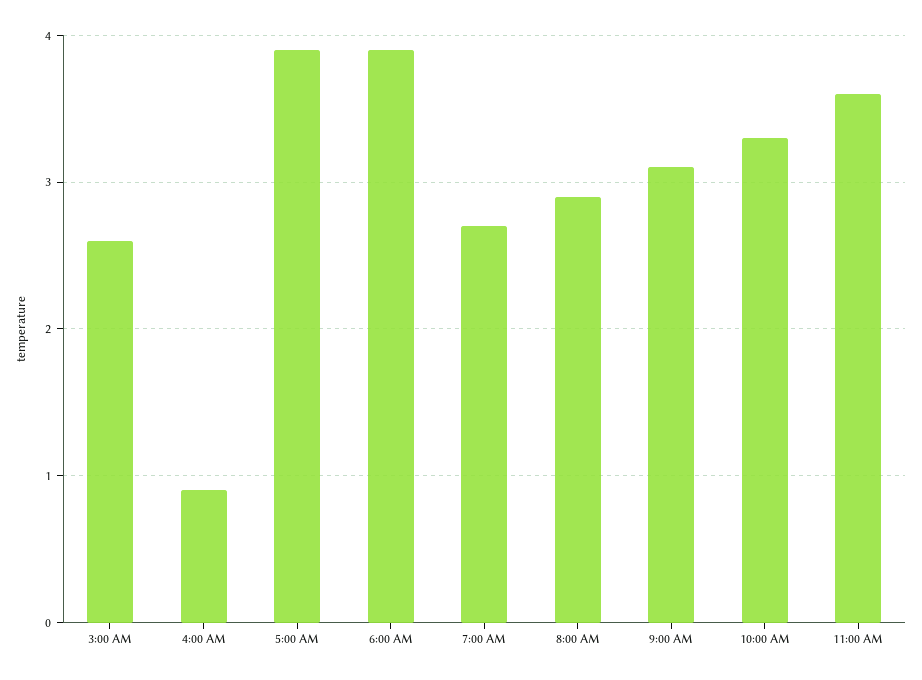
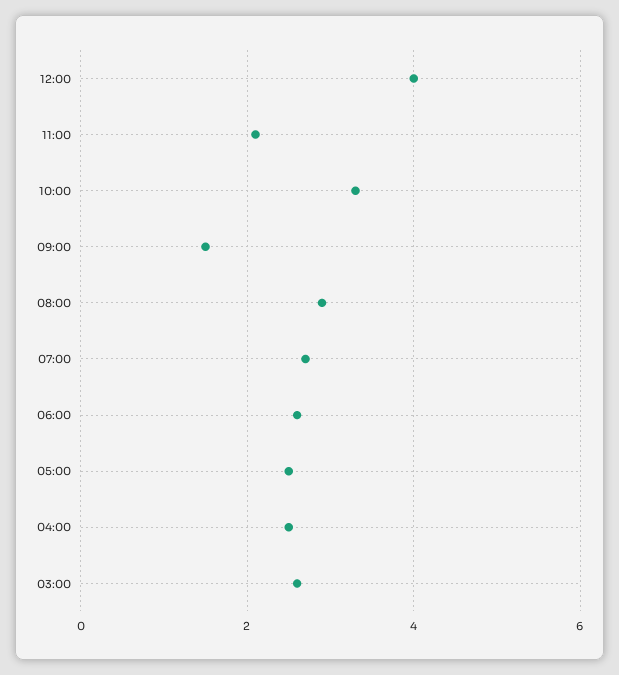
4:00 AM: 0.9 -> 2.5
5:00 AM: 3.9 -> 2.5
6:00 AM: 3.9 -> 2.5
9:00 AM: 3.1 -> 1.5
11:00 AM: 3.6 -> 2
12:00: none -> 4

